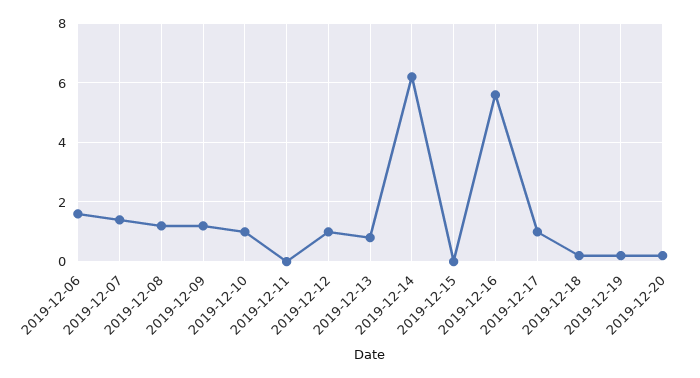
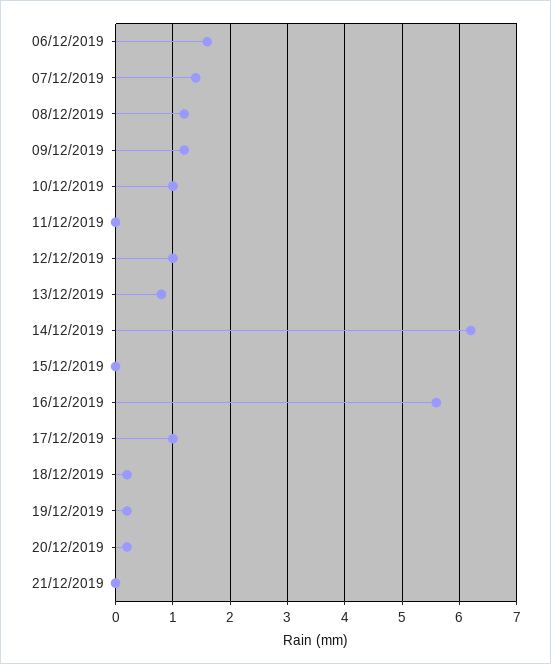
21/12/2019: none -> 0

